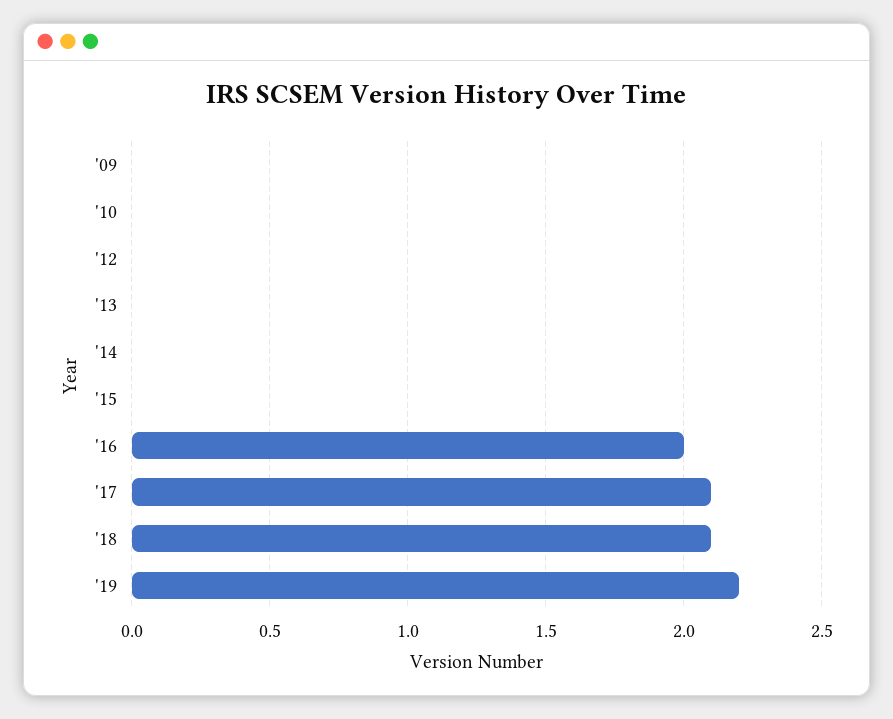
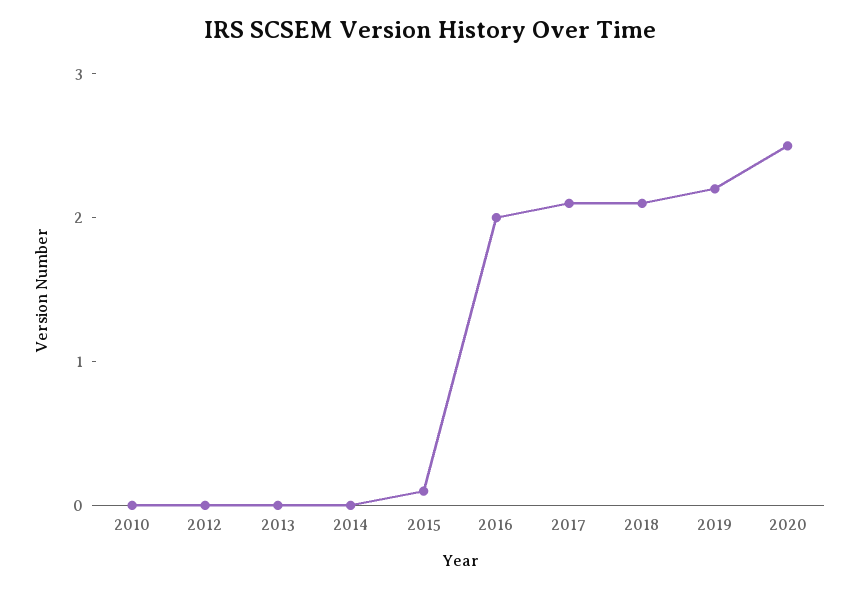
'09: 0 -> none
'15: 0 -> 0.1
2020: none -> 2.5

